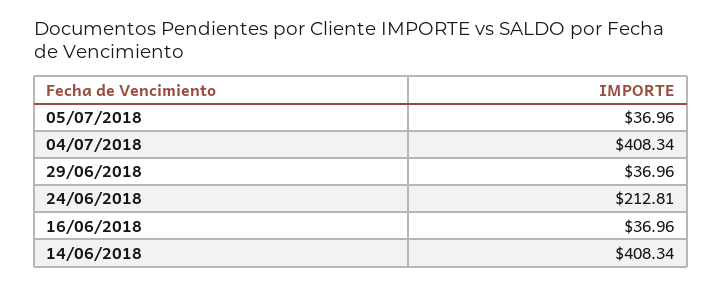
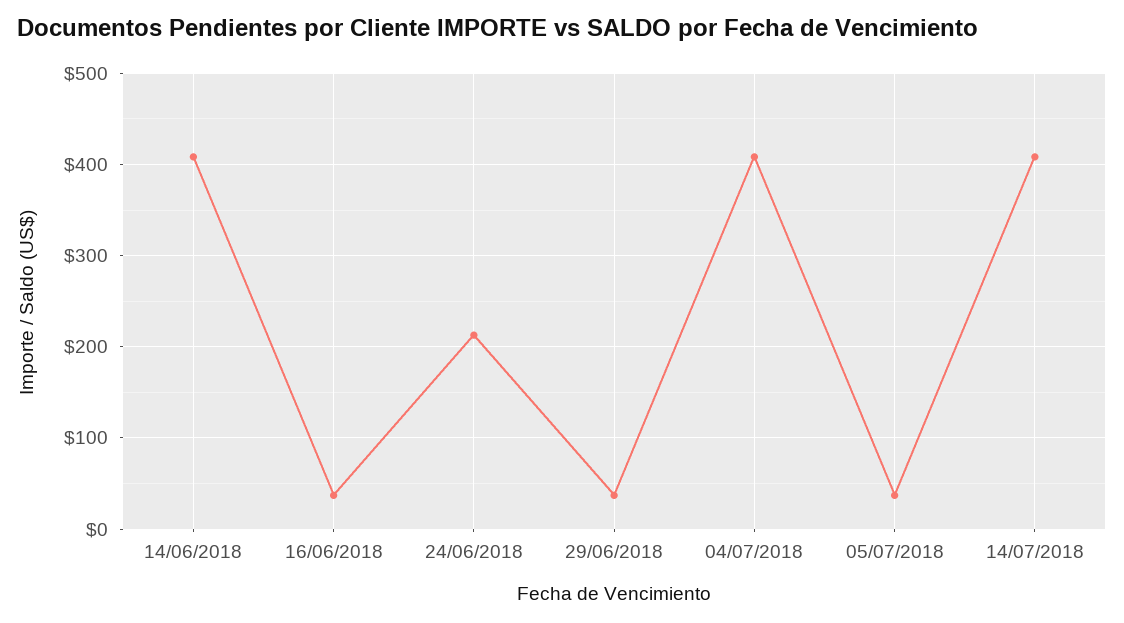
14/07/2018: none -> 410

